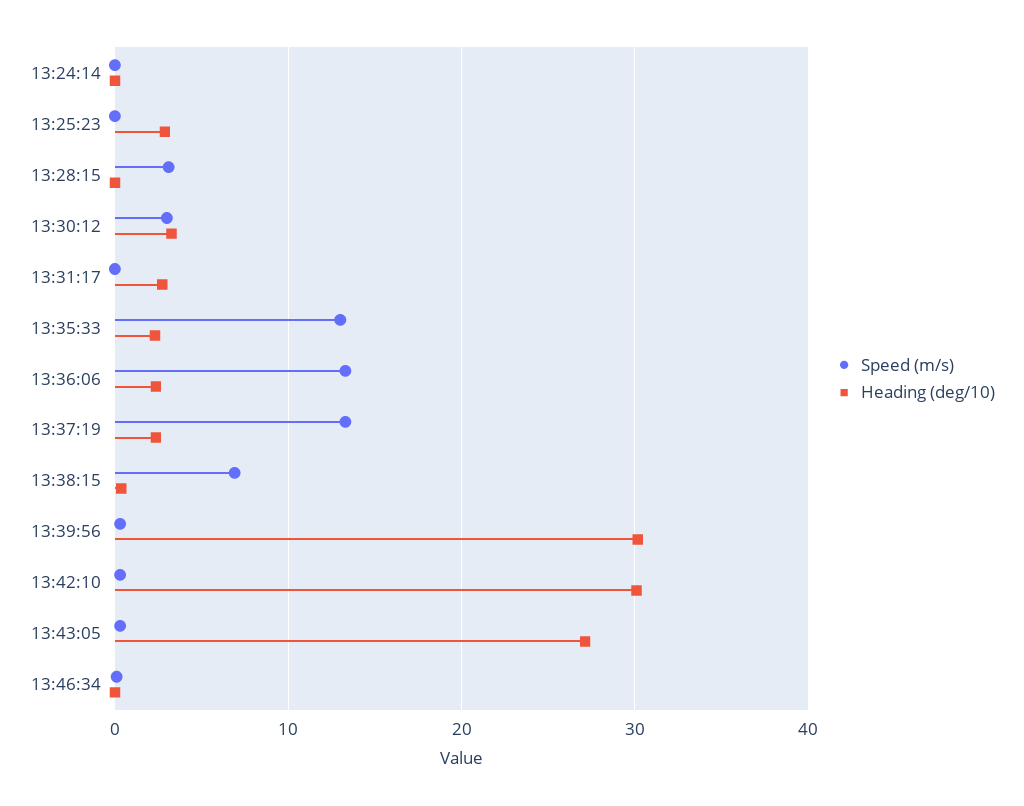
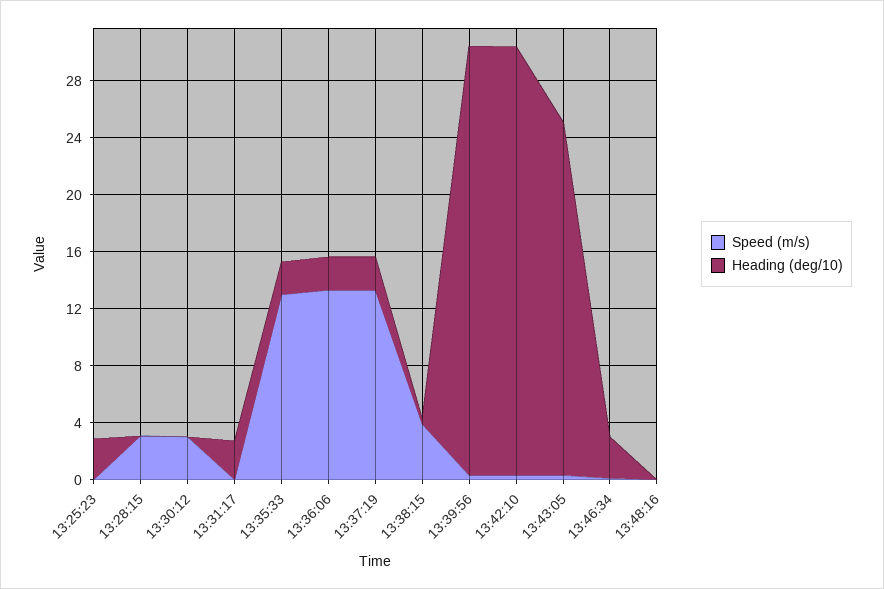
Speed (m/s), 13:24:14: 0 -> none
Heading (deg/10), 13:24:14: 0 -> none
Heading (deg/10), 13:30:12: 3 -> 0
Speed (m/s), 13:38:15: 7 -> 4
Heading (deg/10), 13:43:05: 27 -> 25
Heading (deg/10), 13:46:34: 0 -> 3
Speed (m/s), 13:48:16: none -> 0
Heading (deg/10), 13:48:16: none -> 0

